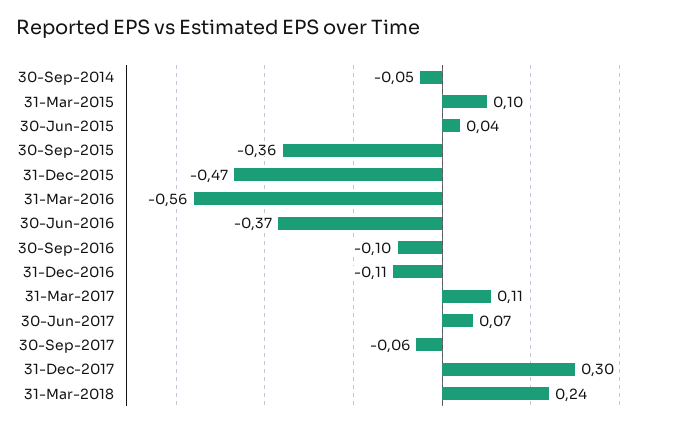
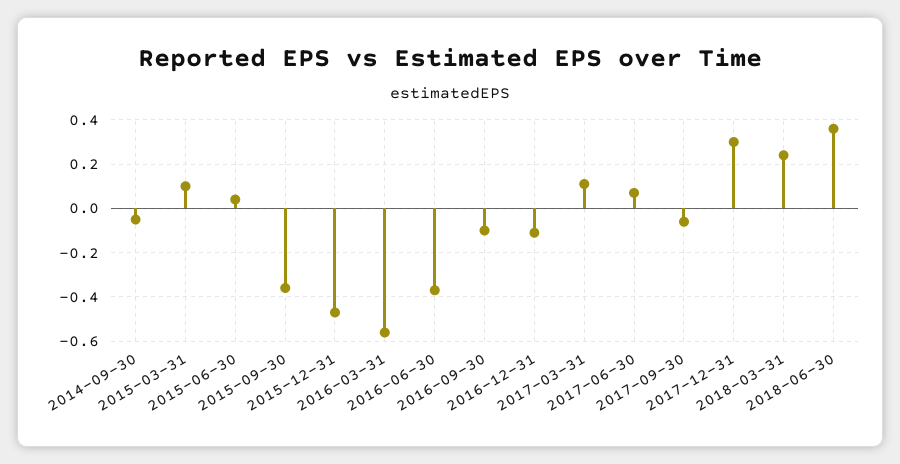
2018-06-30: none -> 0.35

